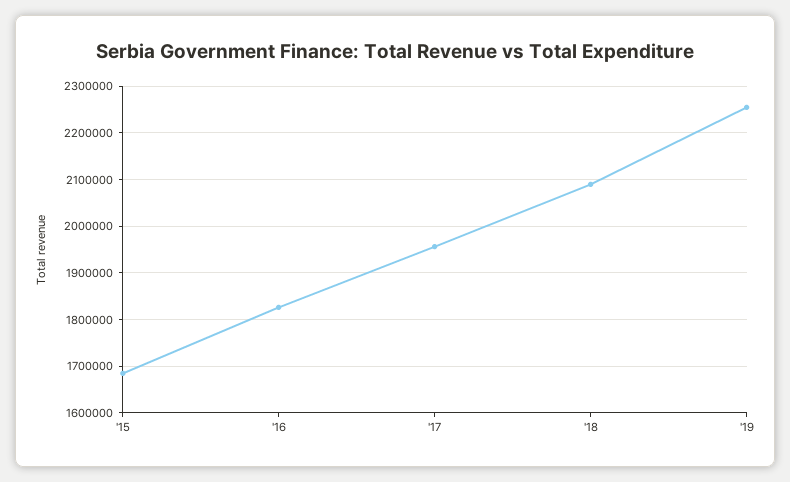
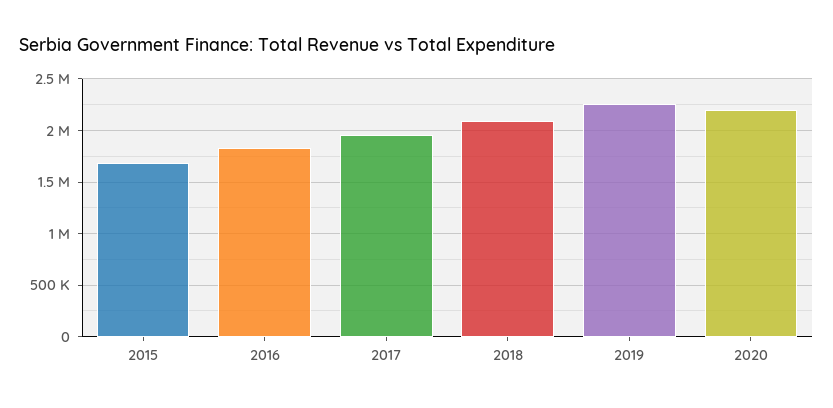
2020: none -> 2200000

